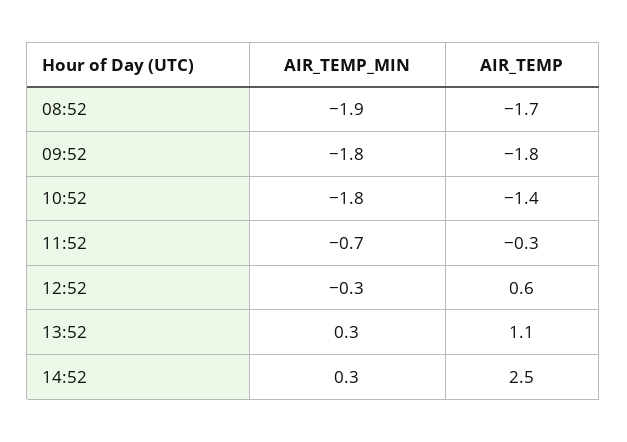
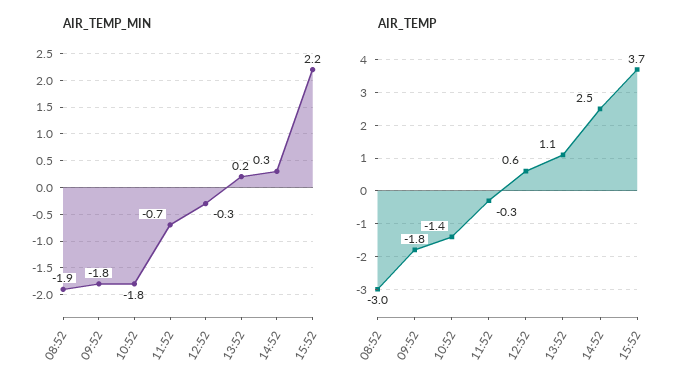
AIR_TEMP, 08:52: -1.7 -> -3
AIR_TEMP_MIN, 13:52: 0.3 -> 0.2
AIR_TEMP_MIN, 15:52: none -> 2.2
AIR_TEMP, 15:52: none -> 3.7

